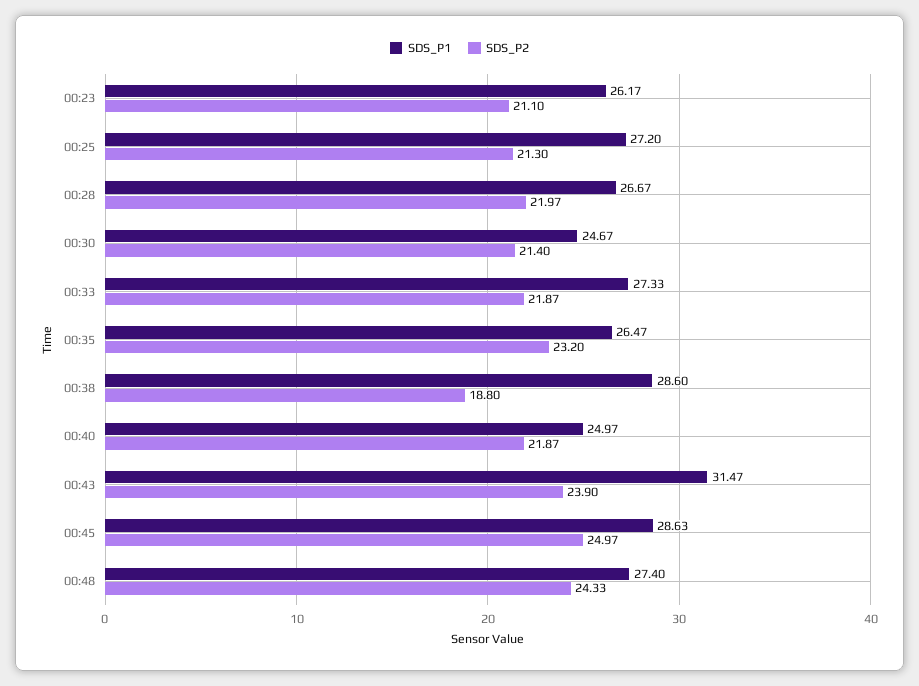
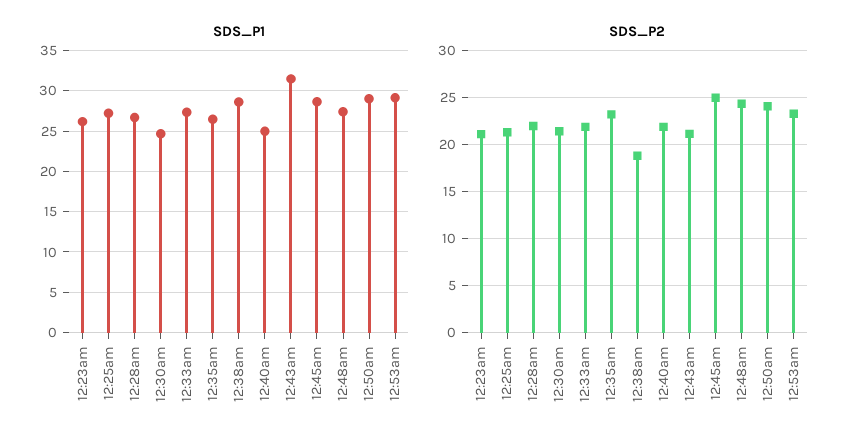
SDS_P2, 00:43: 23.9 -> 21
SDS_P1, 12:50am: none -> 29
SDS_P1, 12:53am: none -> 29
SDS_P2, 12:50am: none -> 24
SDS_P2, 12:53am: none -> 23

